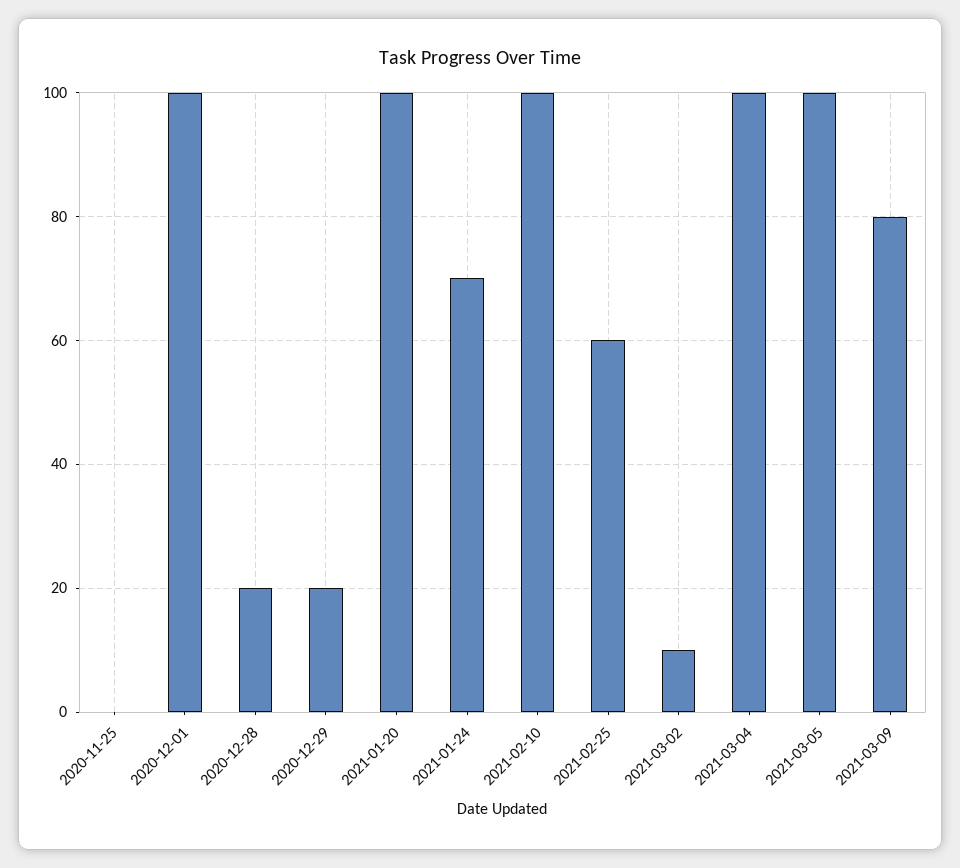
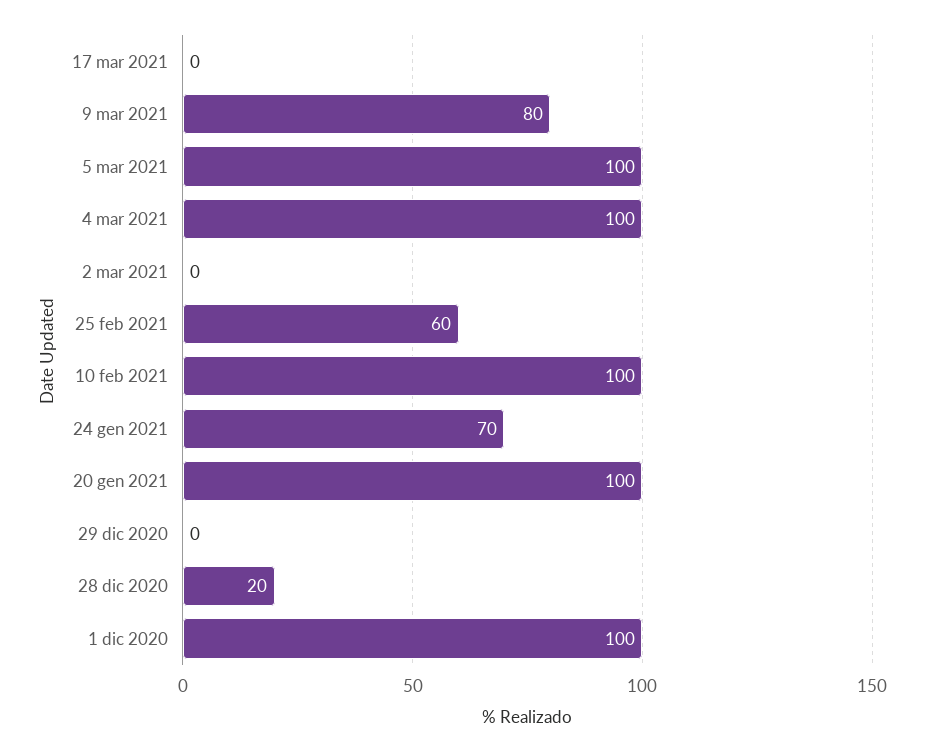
2020-11-25: 0 -> none
2020-12-29: 20 -> 0
2021-03-02: 10 -> 0
17 mar 2021: none -> 0

